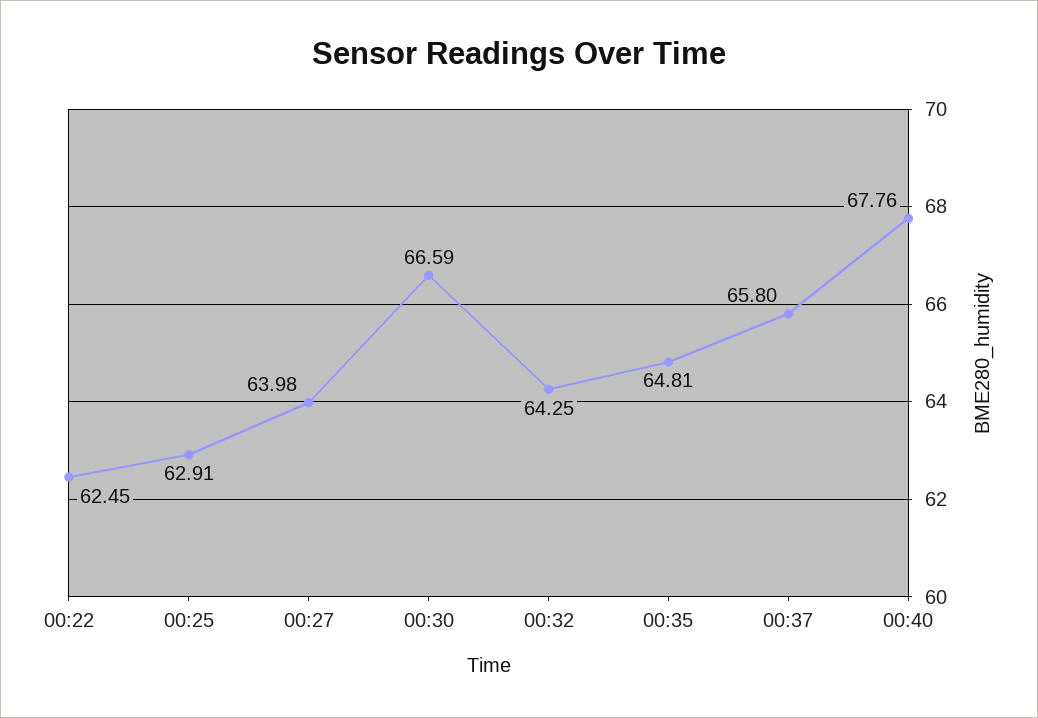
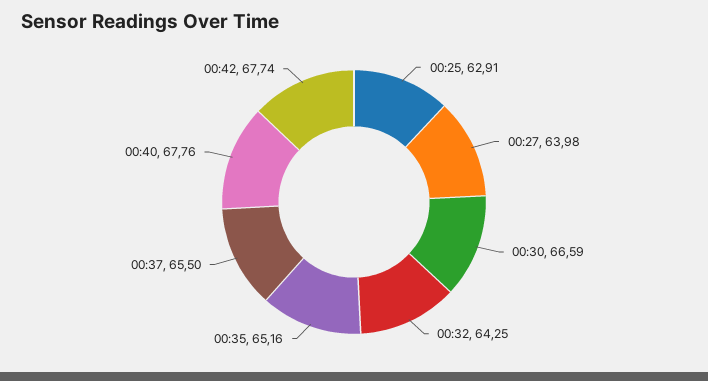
00:22: 62.45 -> none
00:35: 64.81 -> 65.16
00:37: 65.8 -> 65.5
00:42: none -> 67.74

